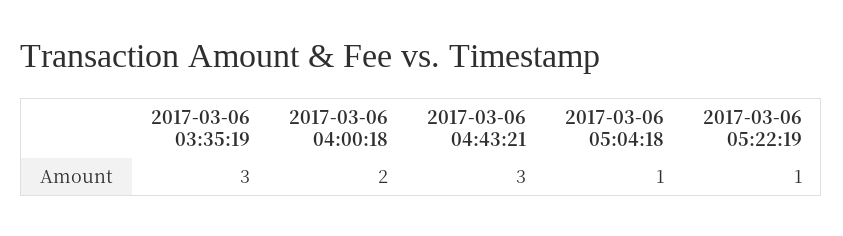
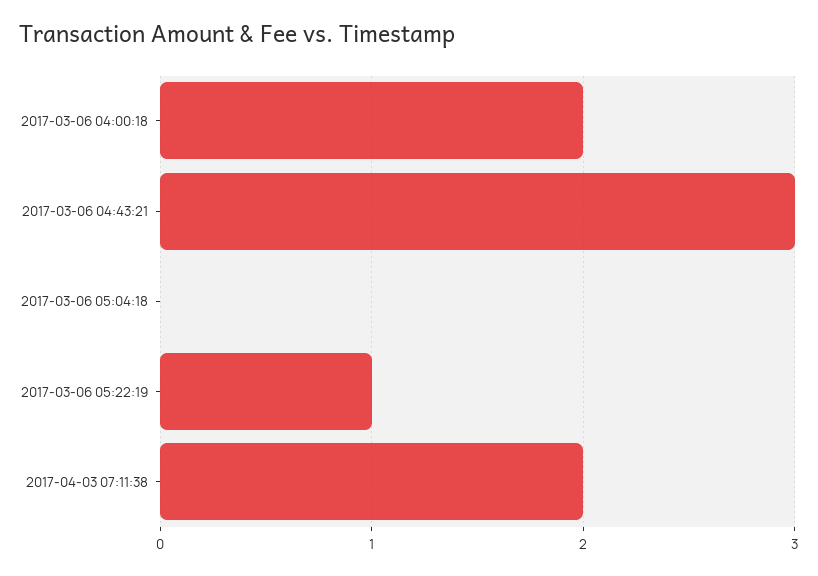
2017-03-06 03:35:19: 3 -> none
2017-03-06 05:04:18: 1 -> 0
2017-04-03 07:11:38: none -> 2

